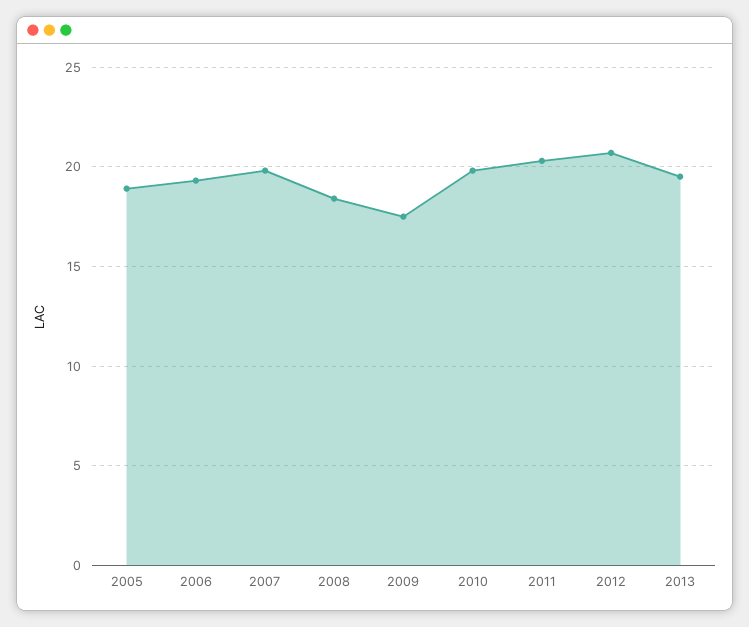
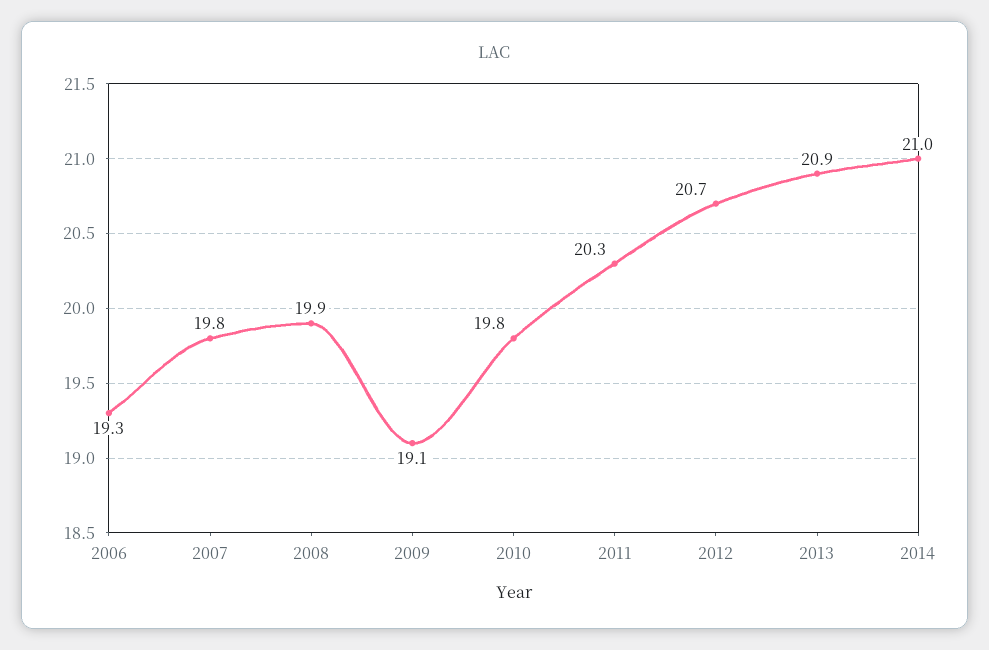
2005: 19 -> none
2008: 18.5 -> 19.9
2009: 17.5 -> 19.1
2013: 19.5 -> 20.9
2014: none -> 21

